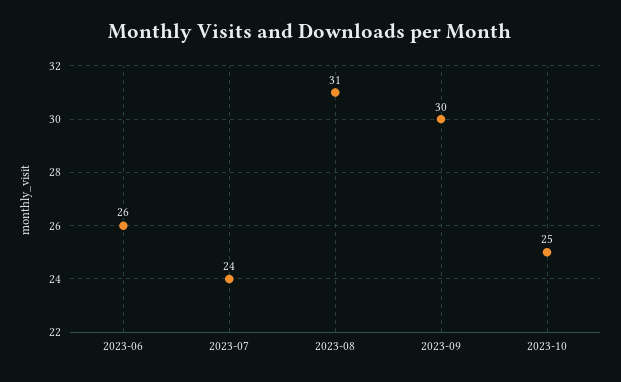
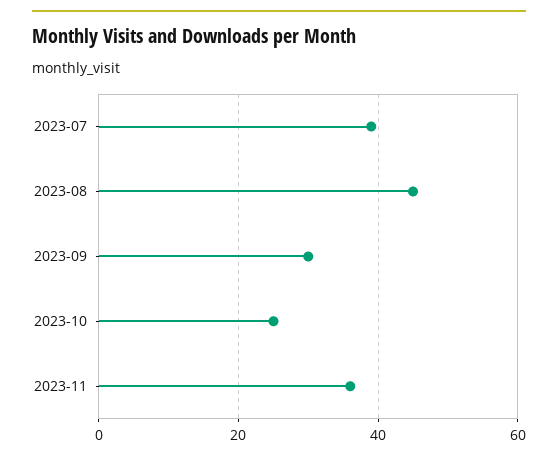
2023-06: 26 -> none
2023-07: 24 -> 40
2023-08: 31 -> 45
2023-11: none -> 35

